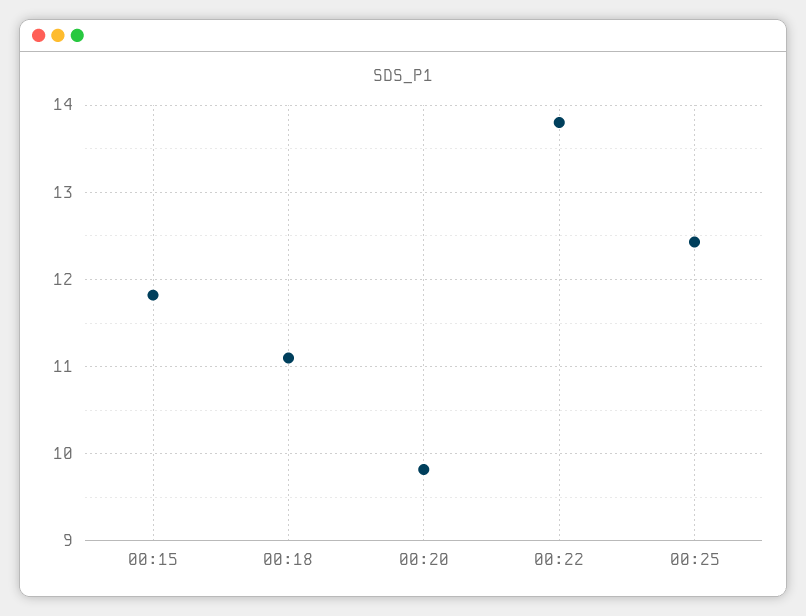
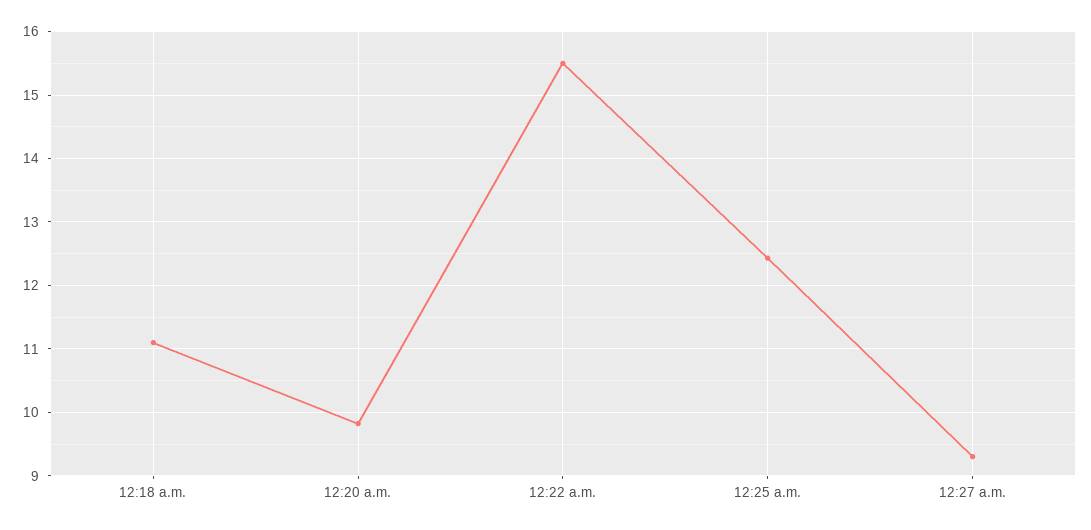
00:15: 11.8 -> none
00:22: 13.8 -> 15.5
12:27 a.m.: none -> 9.3

